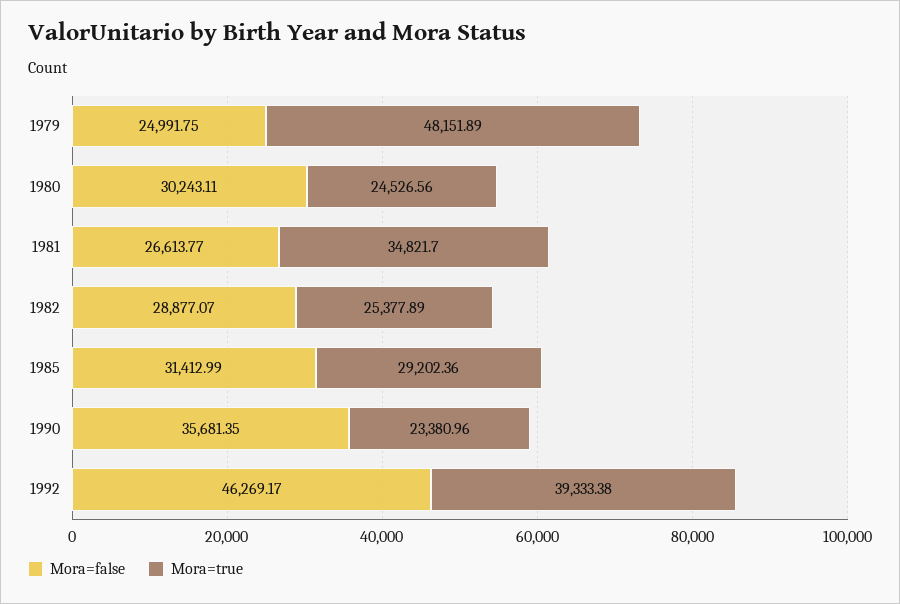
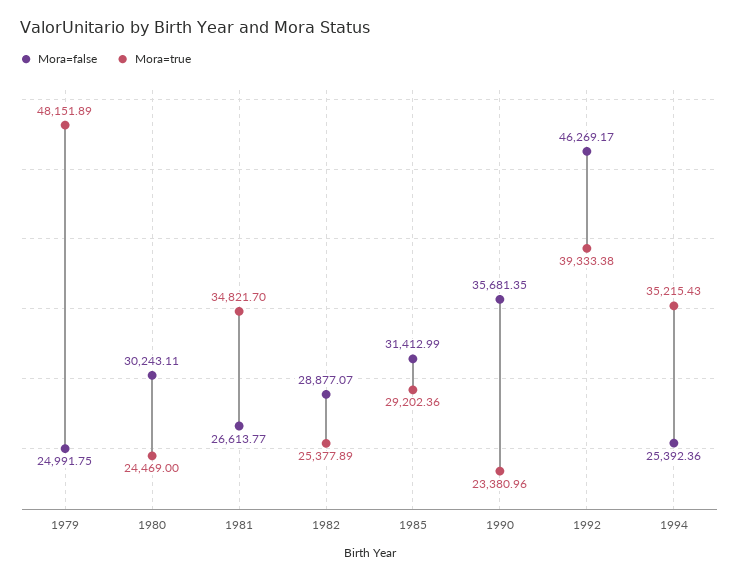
Mora=true, 1980: 24526.56 -> 24469
Mora=false, 1994: none -> 25392.36
Mora=true, 1994: none -> 35215.43

